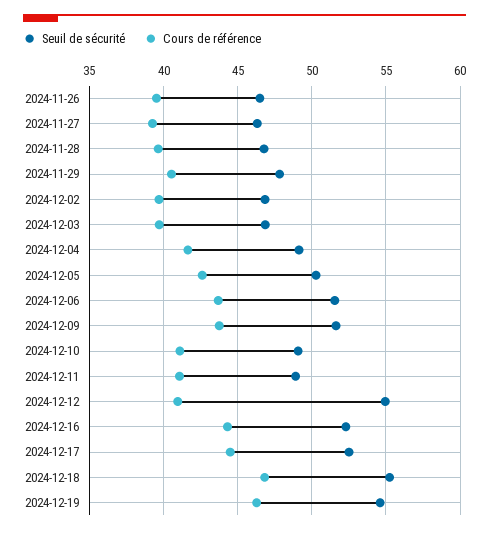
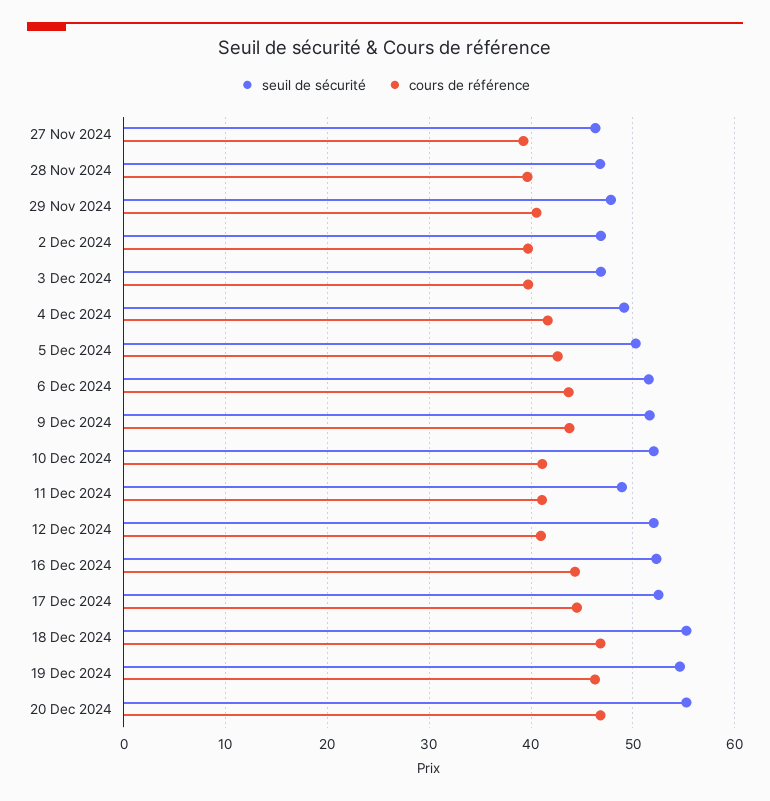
Seuil de sécurité, 2024-11-26: 46.5 -> none
Cours de référence, 2024-11-26: 39.5 -> none
Seuil de sécurité, 2024-12-10: 49 -> 52
Seuil de sécurité, 2024-12-12: 55 -> 52
Seuil de sécurité, 20 Dec 2024: none -> 55
Cours de référence, 20 Dec 2024: none -> 47

